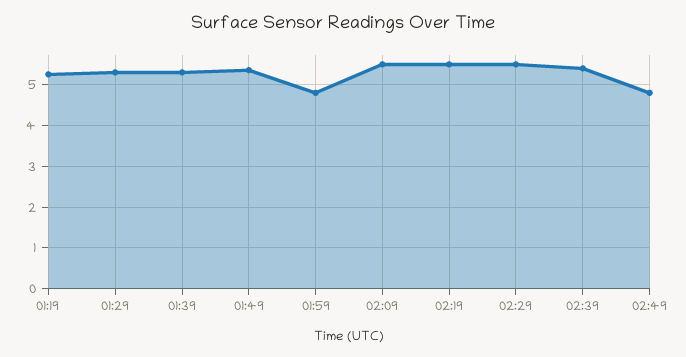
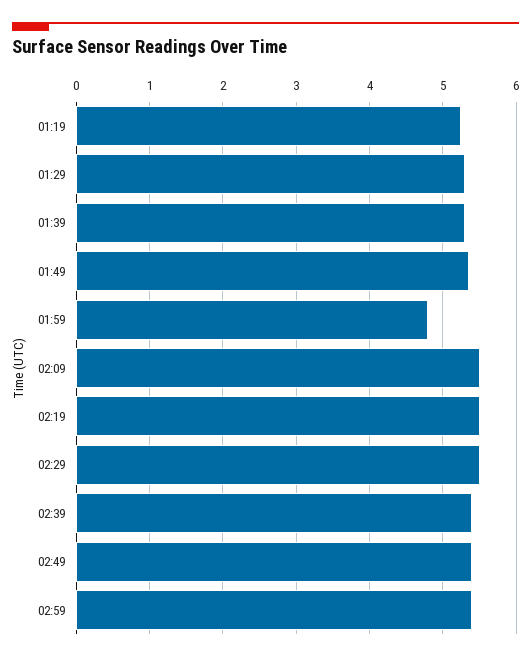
02:49: 4.8 -> 5.4
02:59: none -> 5.4

